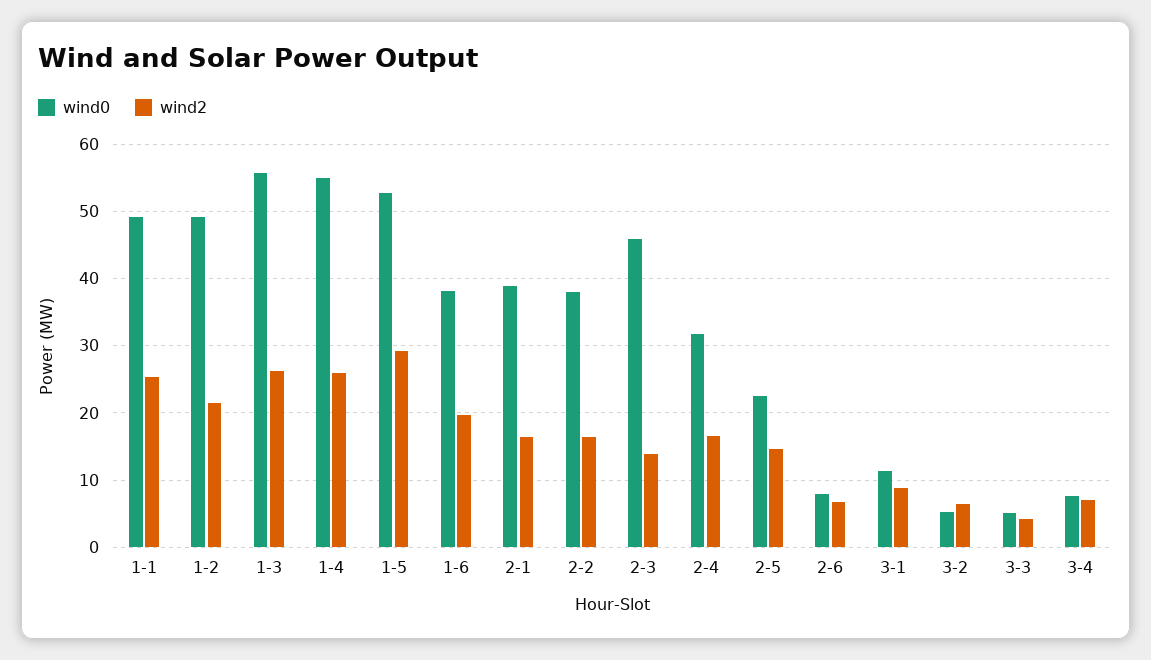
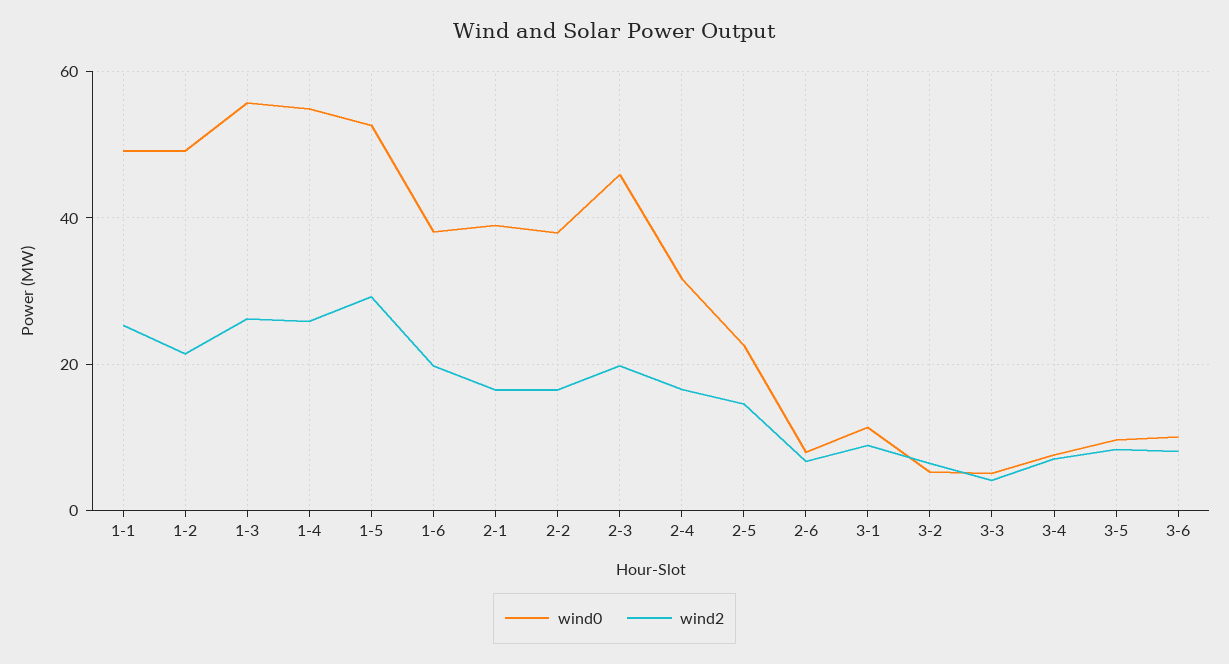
wind2, 2-3: 14 -> 20
wind0, 3-5: none -> 10
wind2, 3-5: none -> 8
wind0, 3-6: none -> 10
wind2, 3-6: none -> 8

